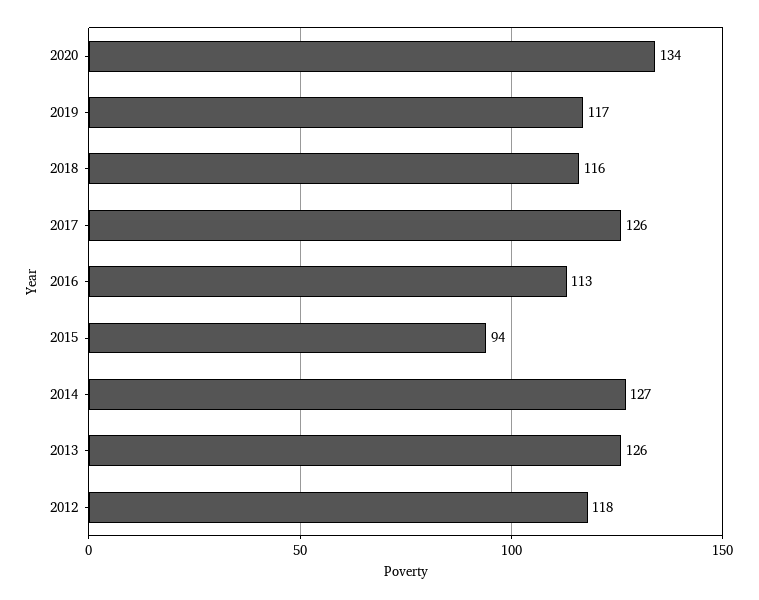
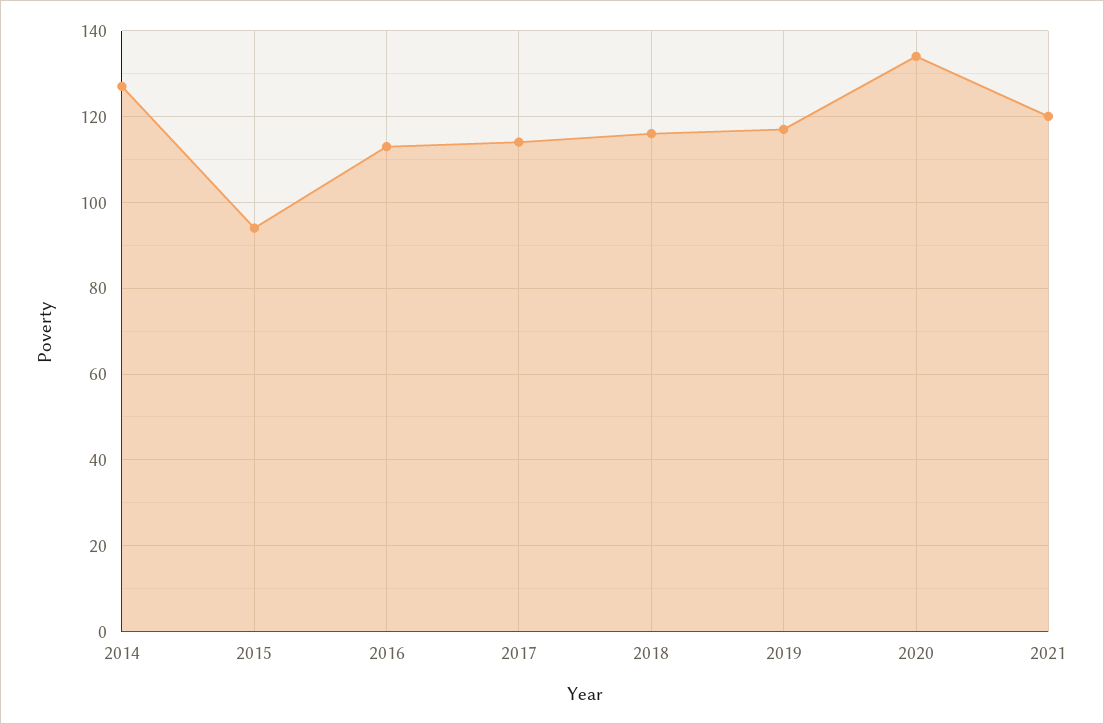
2017: 126 -> 115
2013: 126 -> none
2012: 118 -> none
2021: none -> 120

